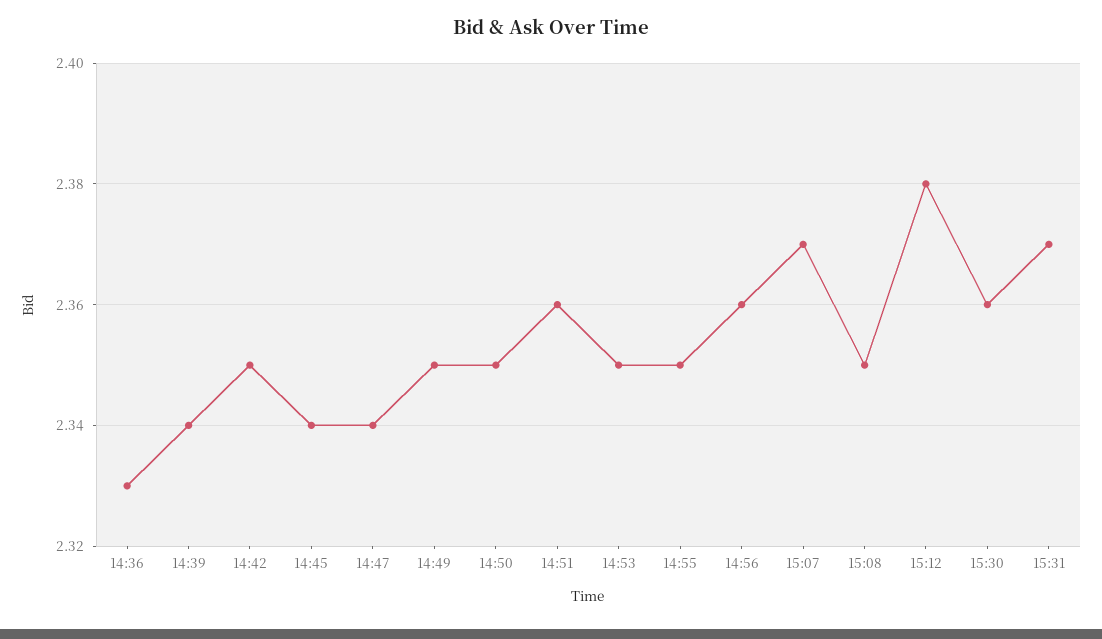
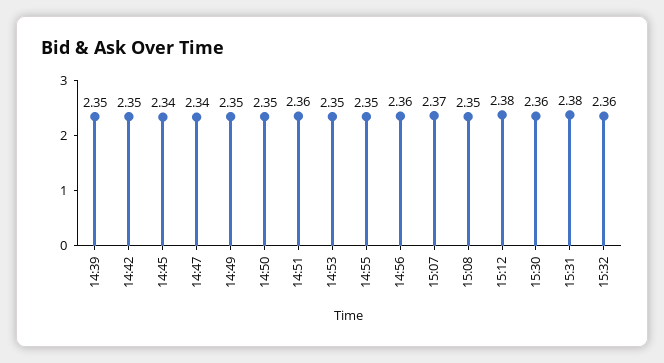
14:36: 2.33 -> none
14:39: 2.34 -> 2.35
15:31: 2.37 -> 2.38
15:32: none -> 2.36

